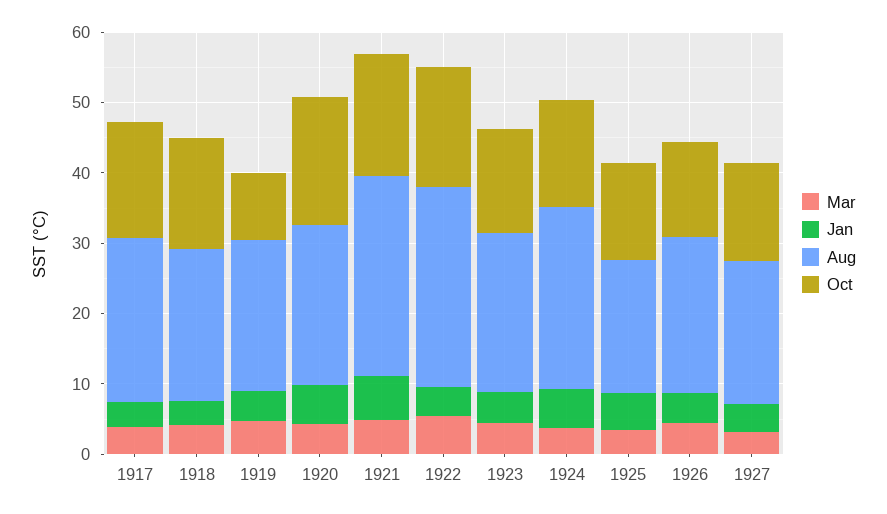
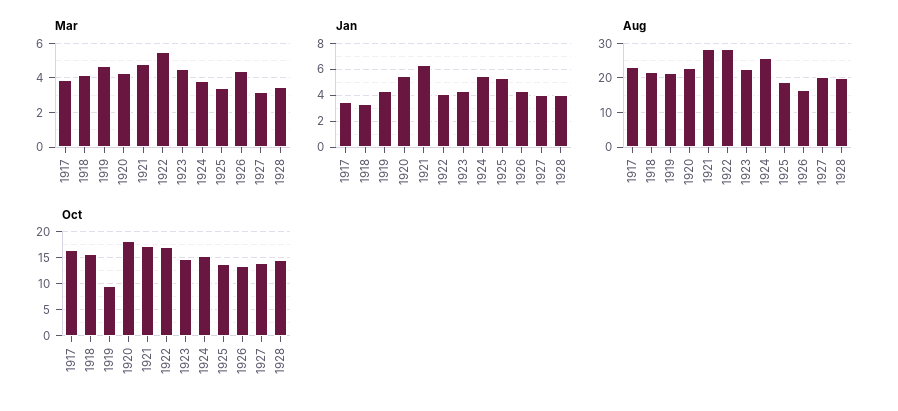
Aug, 1926: 22 -> 16
Mar, 1928: none -> 3.5
Jan, 1928: none -> 4
Aug, 1928: none -> 20
Oct, 1928: none -> 15

